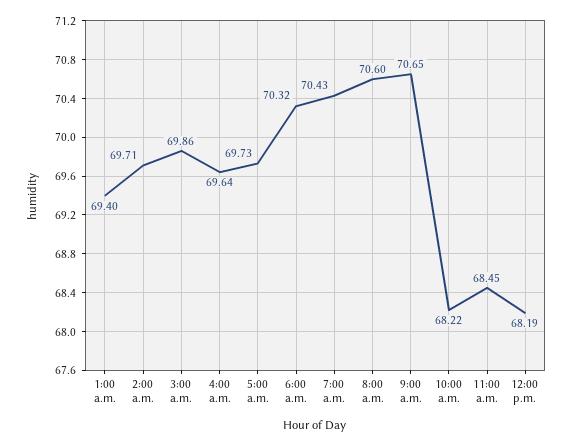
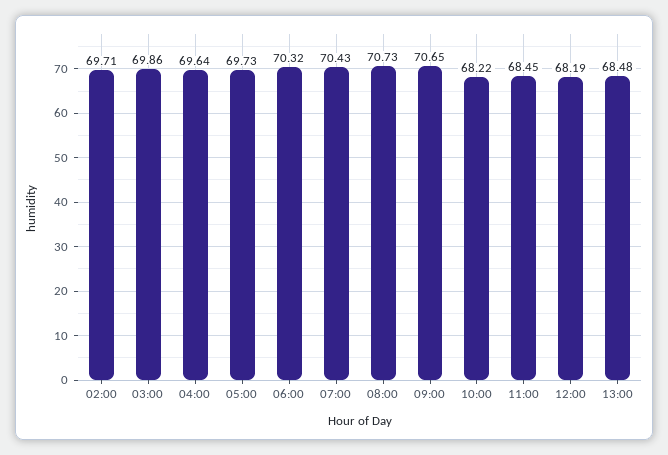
1:00 a.m.: 69.4 -> none
8:00 a.m.: 70.6 -> 70.73
13:00: none -> 68.48

